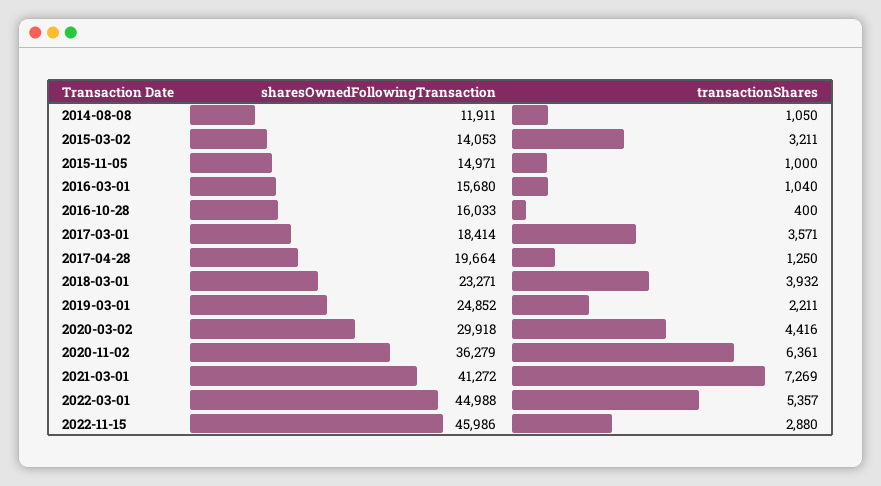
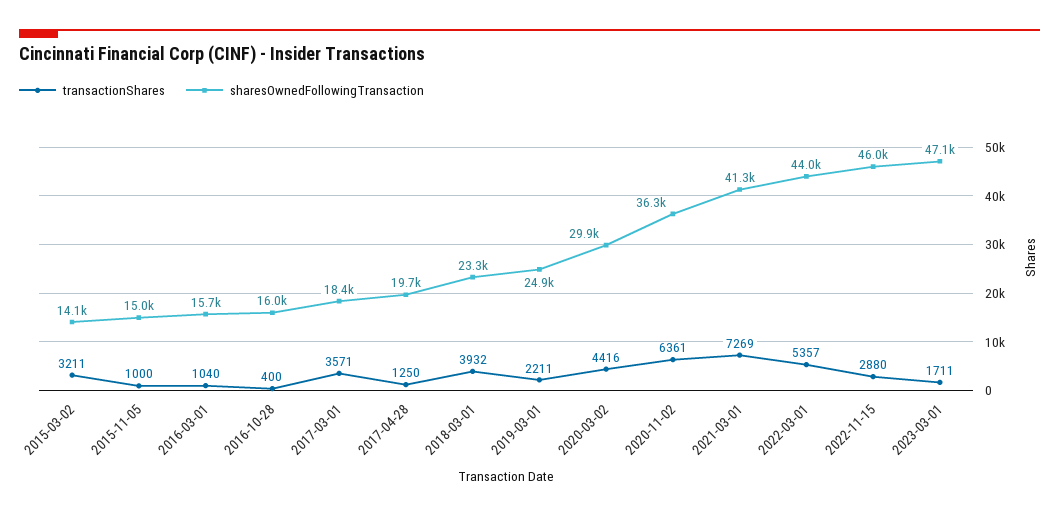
sharesOwnedFollowingTransaction, 2014-08-08: 11911 -> none
transactionShares, 2014-08-08: 1050 -> none
sharesOwnedFollowingTransaction, 2022-03-01: 44988 -> 44000
transactionShares, 2023-03-01: none -> 1711
sharesOwnedFollowingTransaction, 2023-03-01: none -> 47100

